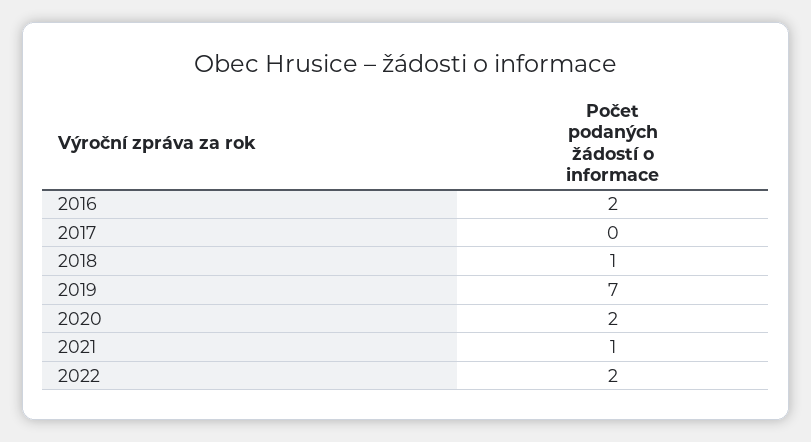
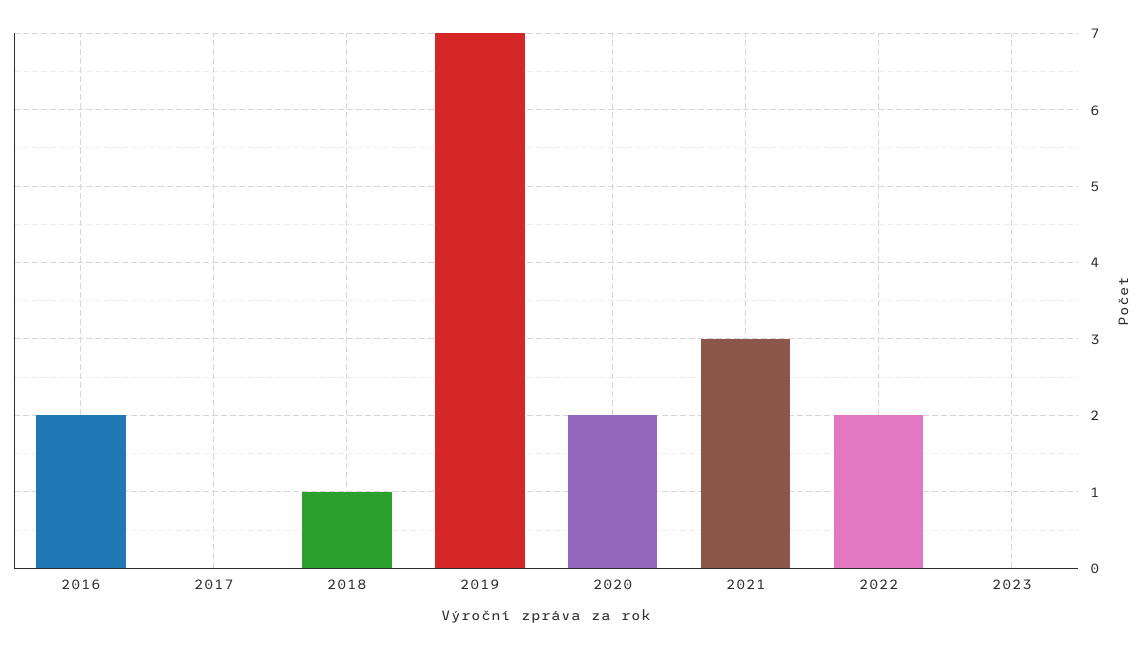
2021: 1 -> 3
2023: none -> 0

